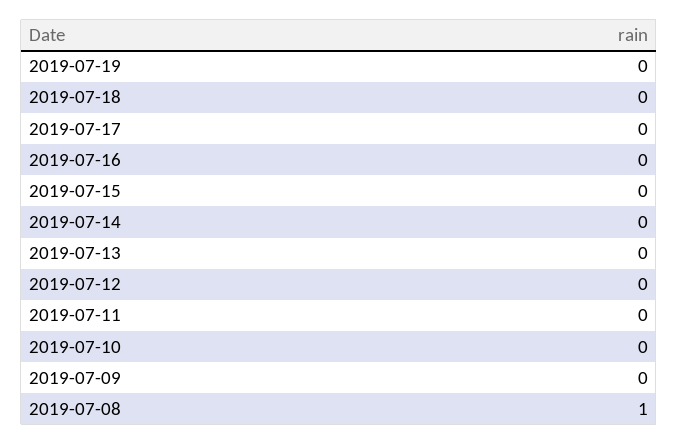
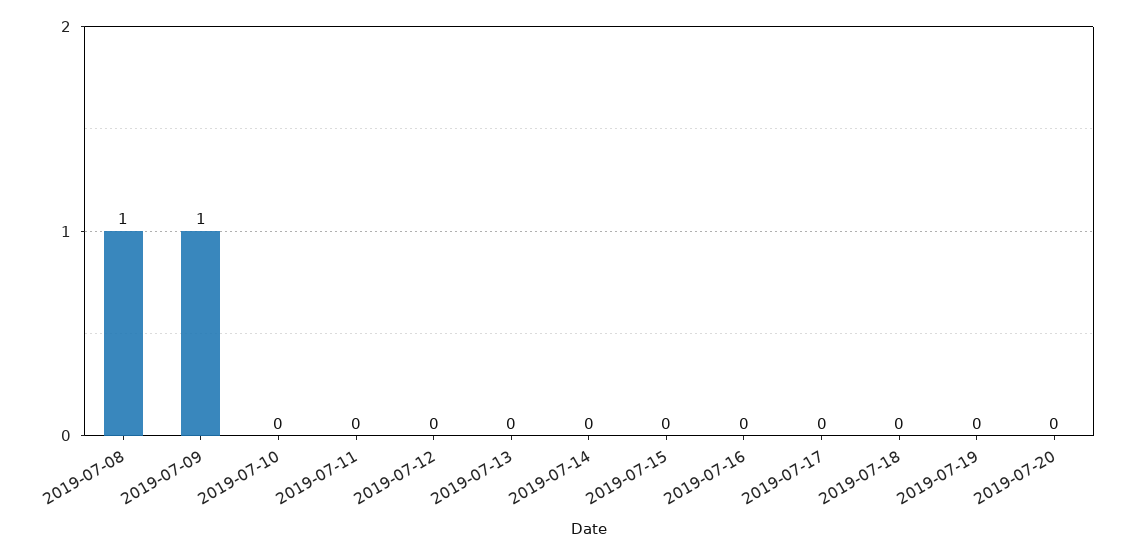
2019-07-09: 0 -> 1
2019-07-20: none -> 0

